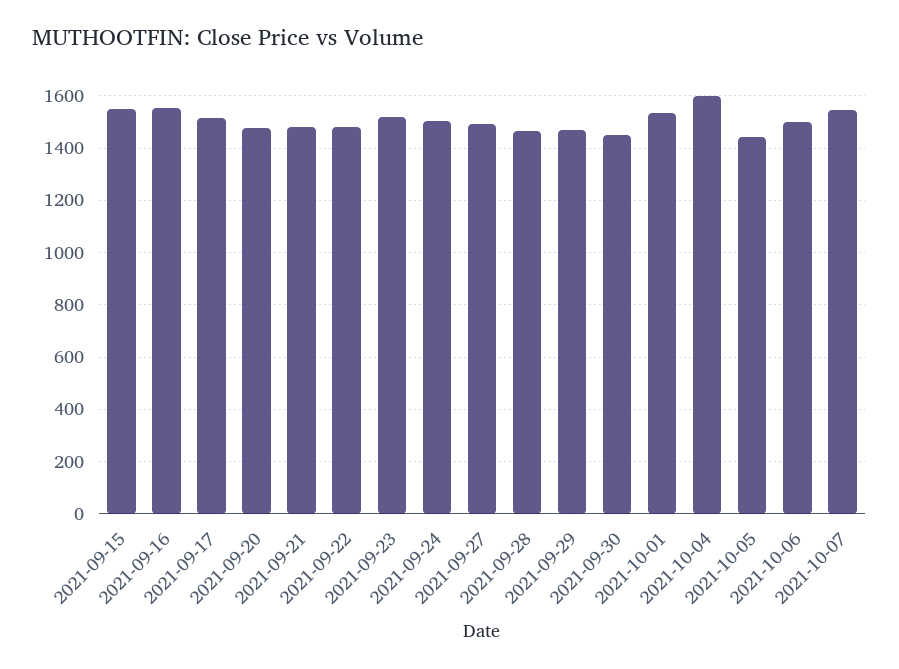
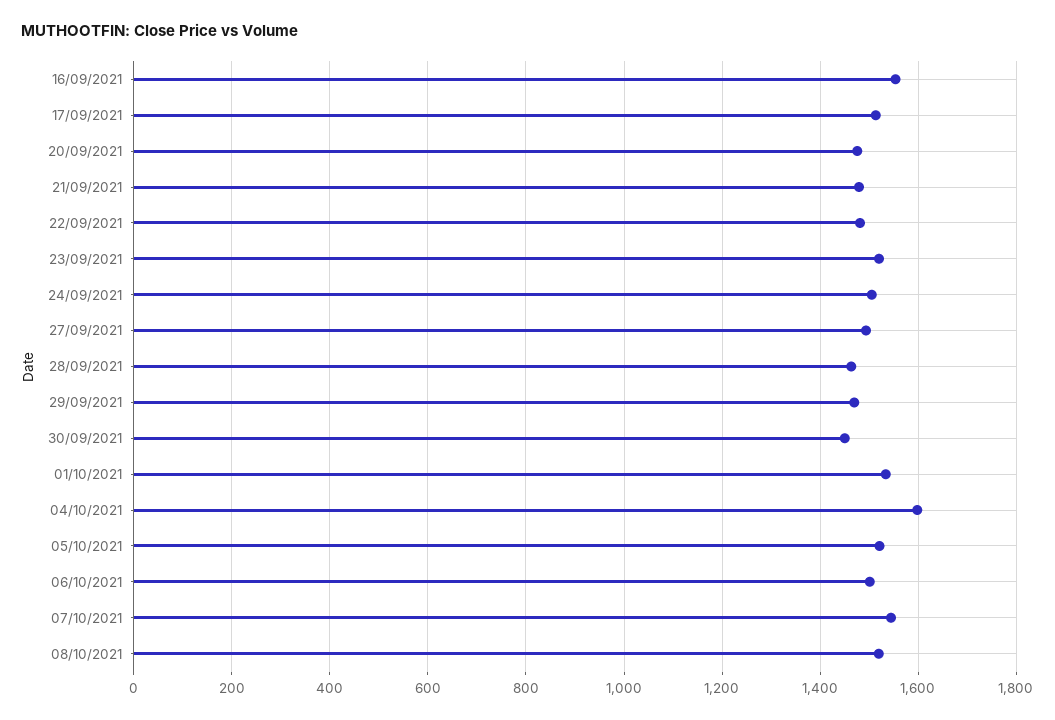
2021-09-15: 1550 -> none
2021-10-05: 1450 -> 1520
08/10/2021: none -> 1520

